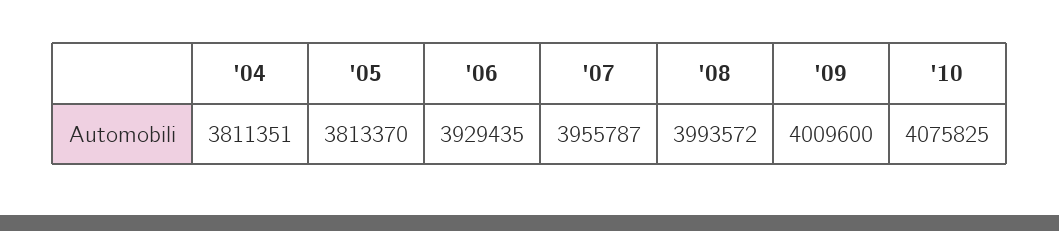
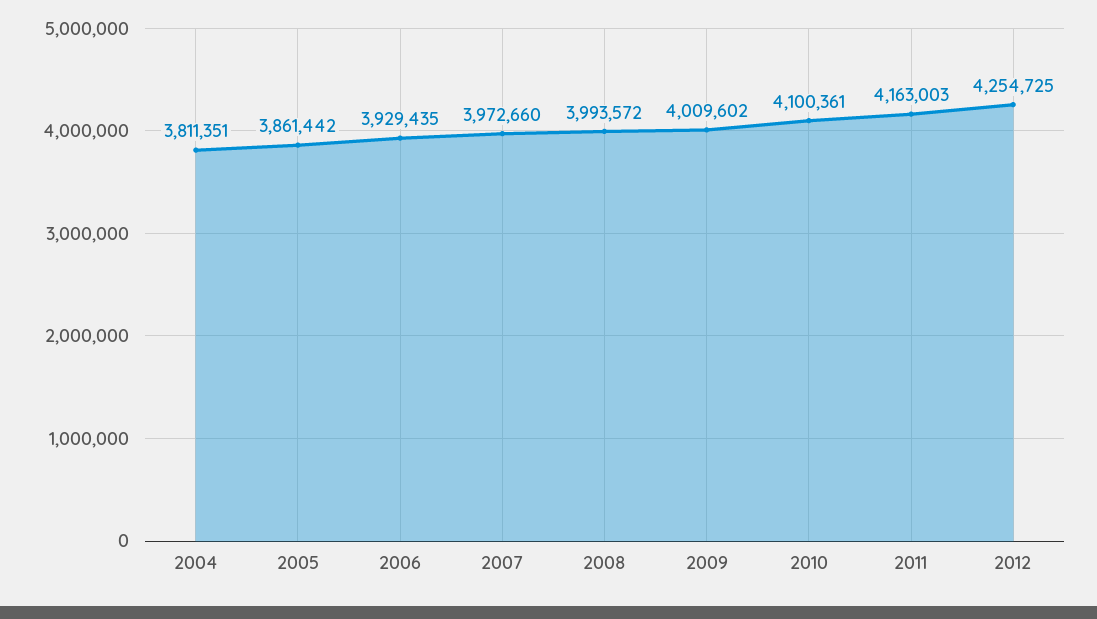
'05: 3813370 -> 3861442
'07: 3955787 -> 3972660
'09: 4009600 -> 4009602
'10: 4075825 -> 4100361
2011: none -> 4163003
2012: none -> 4254725

